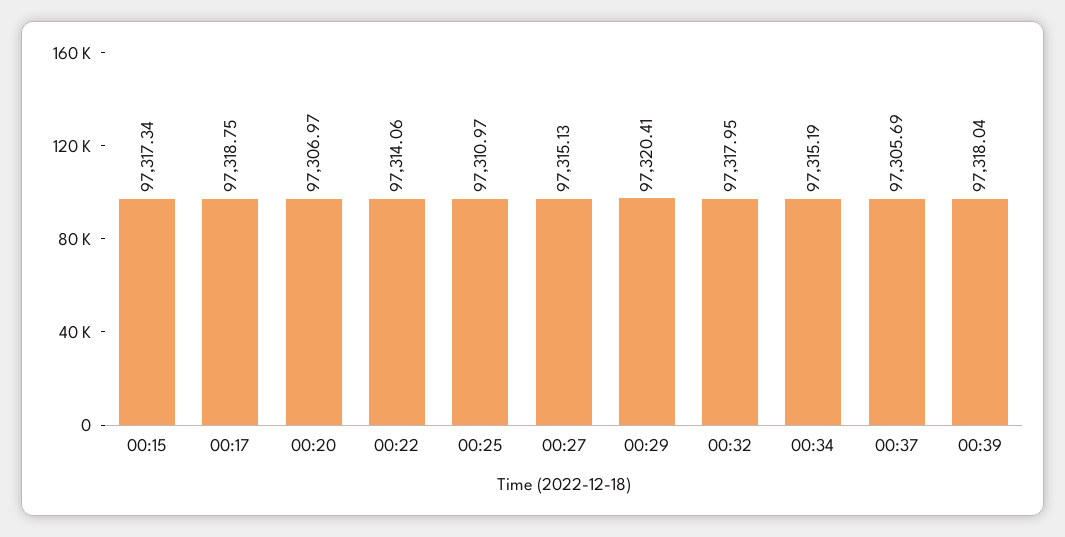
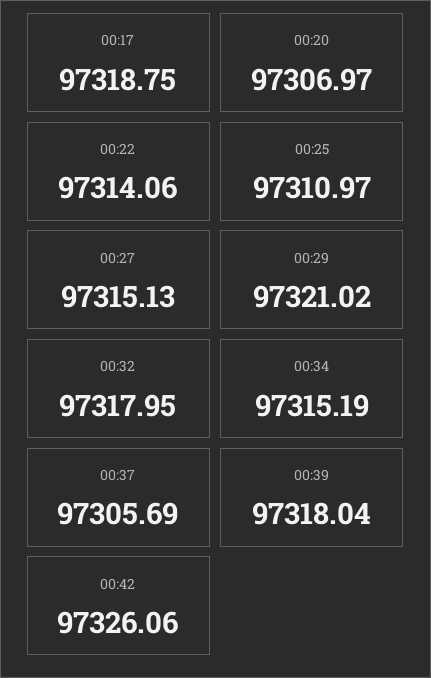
00:15: 97317.34 -> none
00:29: 97320.41 -> 97321.02
00:42: none -> 97326.06

